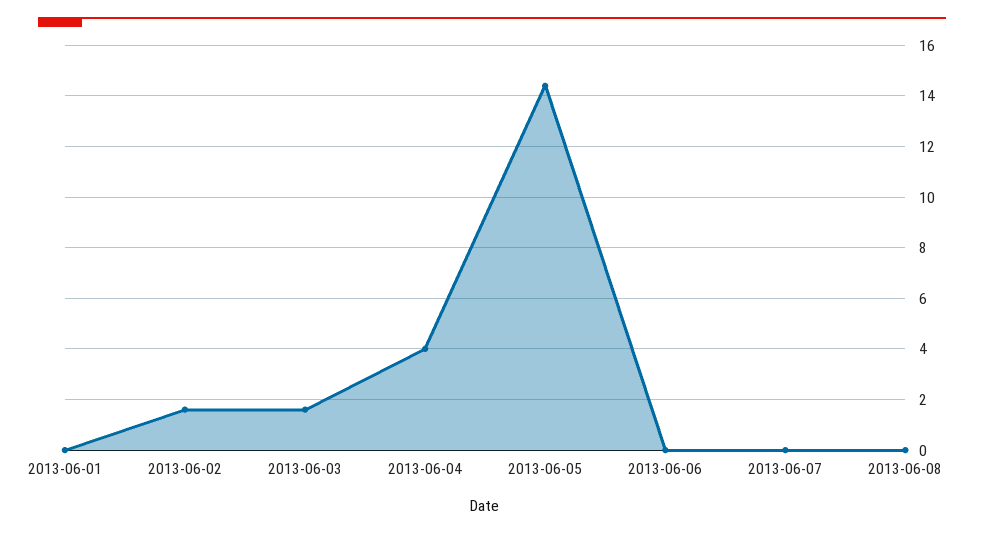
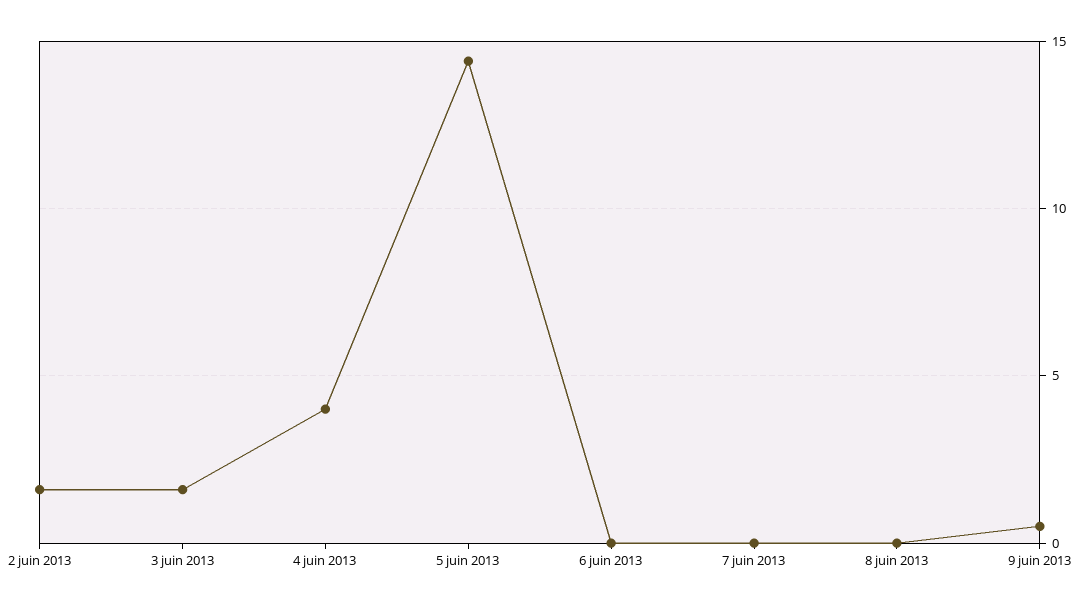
2013-06-01: 0 -> none
9 juin 2013: none -> 0.5

